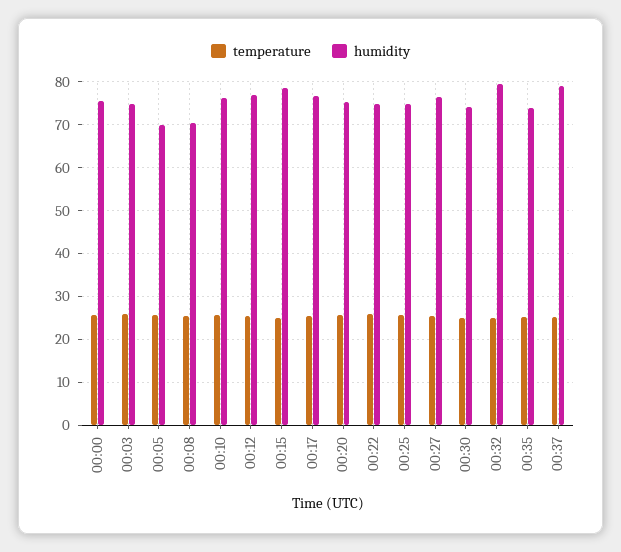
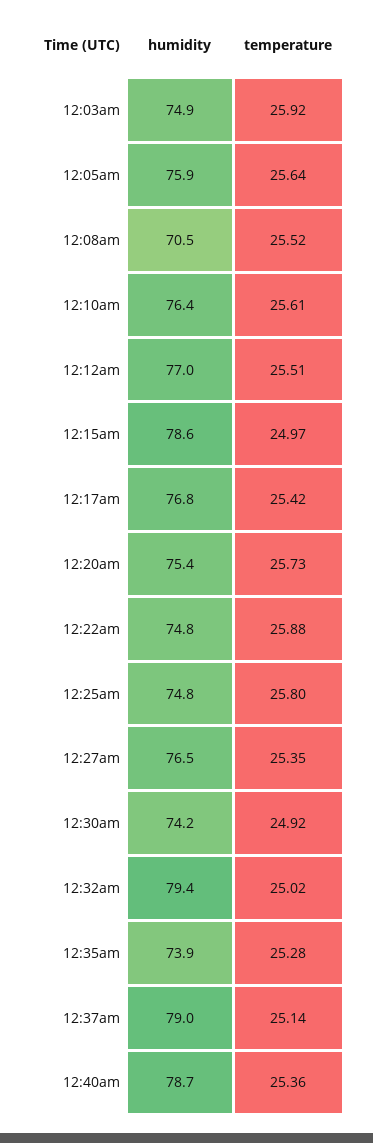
temperature, 00:00: 26 -> none
humidity, 00:00: 76 -> none
humidity, 00:05: 70 -> 75.9
humidity, 12:40am: none -> 78.7
temperature, 12:40am: none -> 25.36

